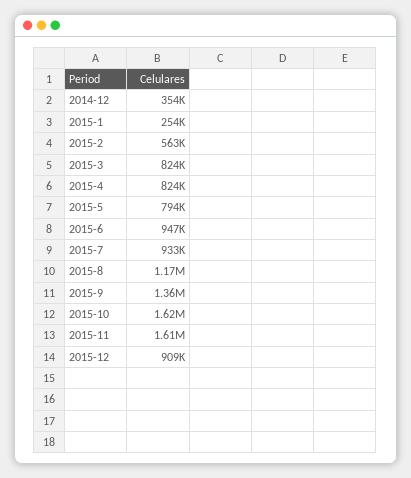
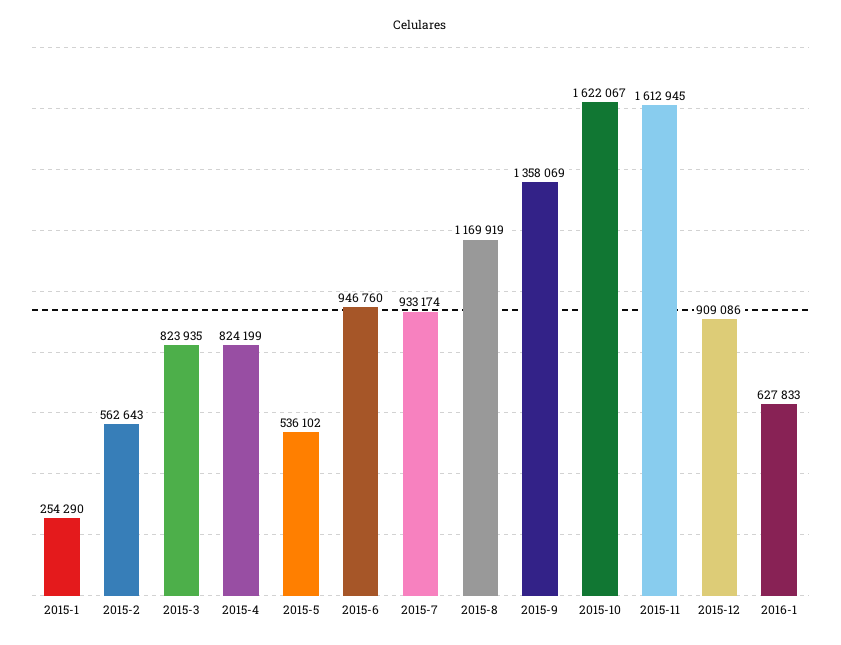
2014-12: 354000 -> none
2015-5: 794000 -> 536102
2016-1: none -> 627833

